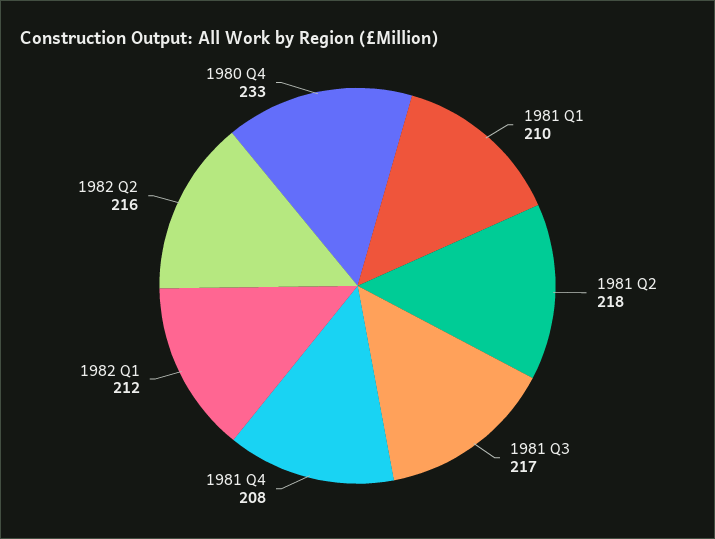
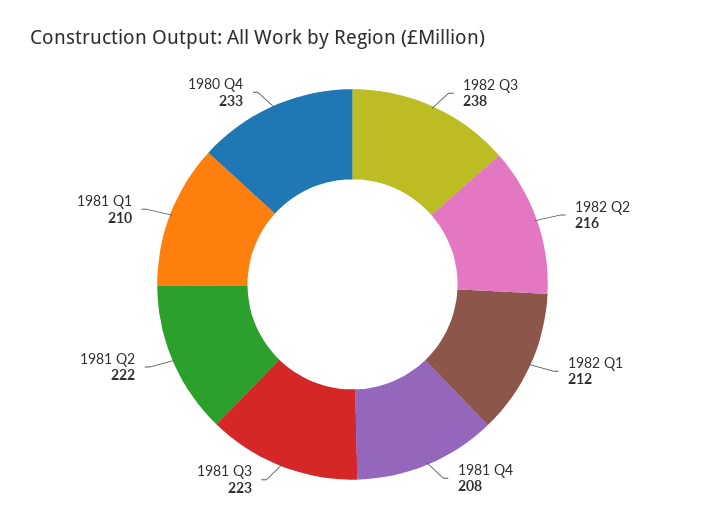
1981 Q2: 218 -> 222
1981 Q3: 217 -> 223
1982 Q3: none -> 238

